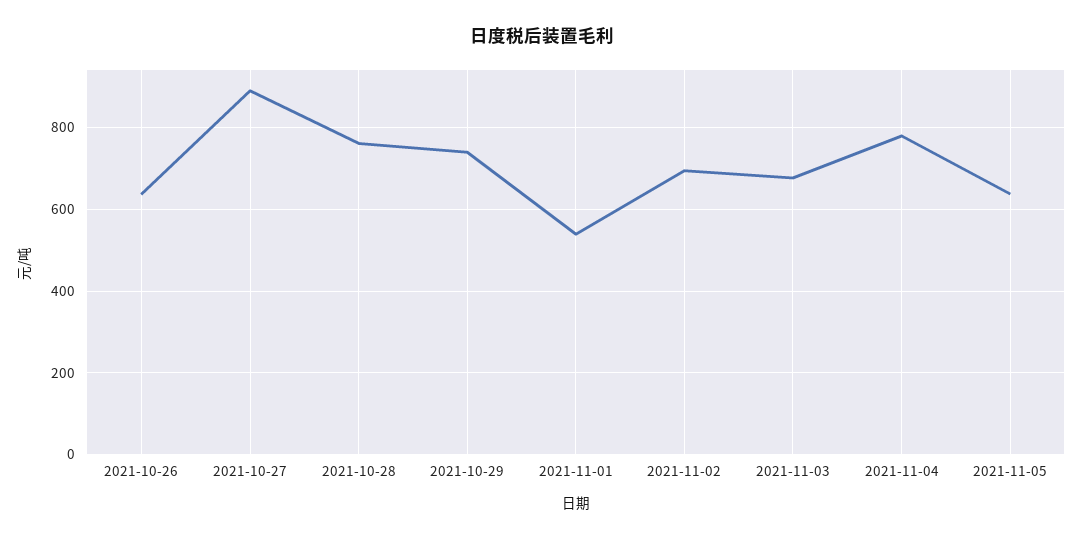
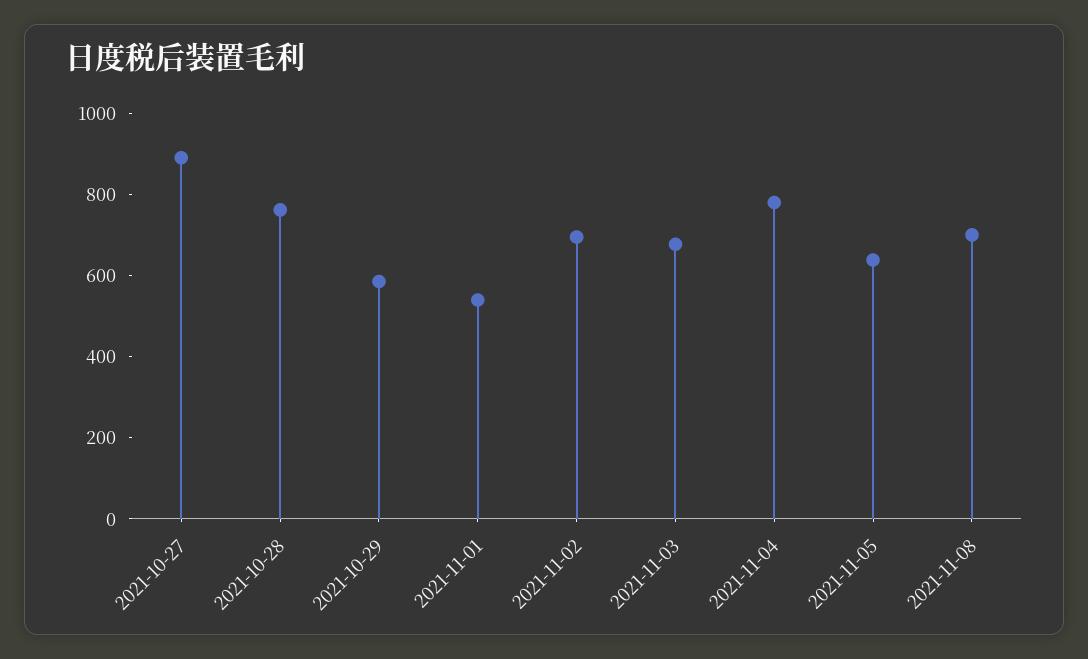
2021-10-26: 640 -> none
2021-10-29: 740 -> 600
2021-11-08: none -> 700

